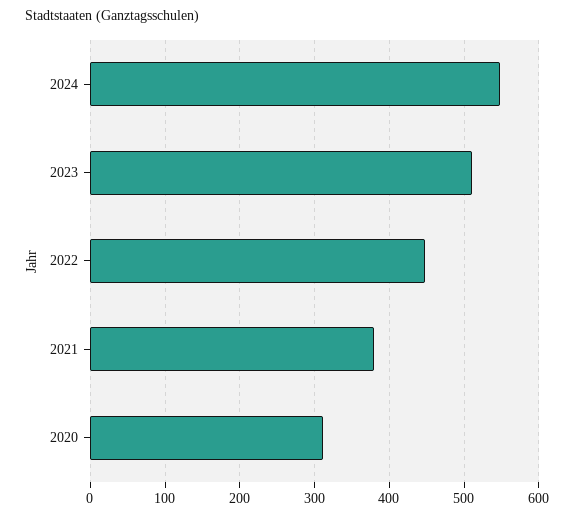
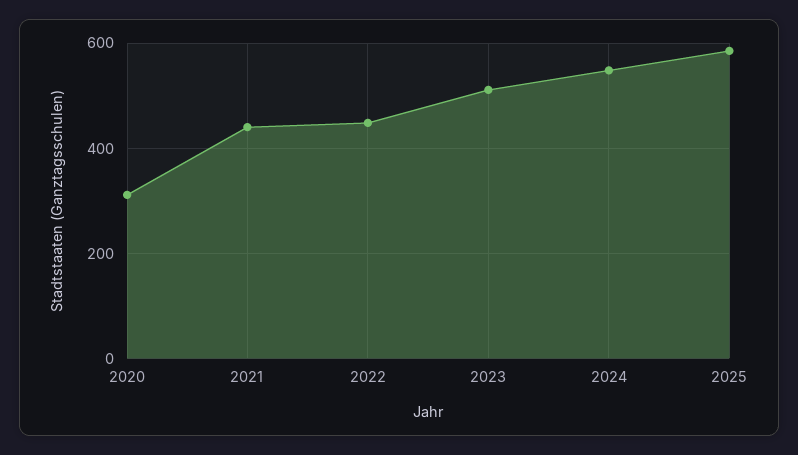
2021: 380 -> 440
2025: none -> 580

